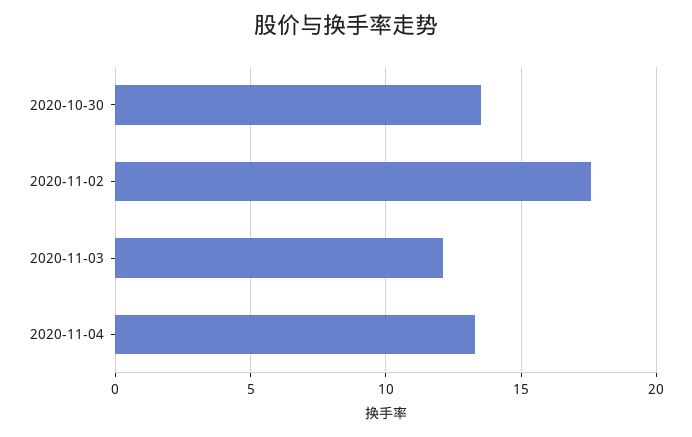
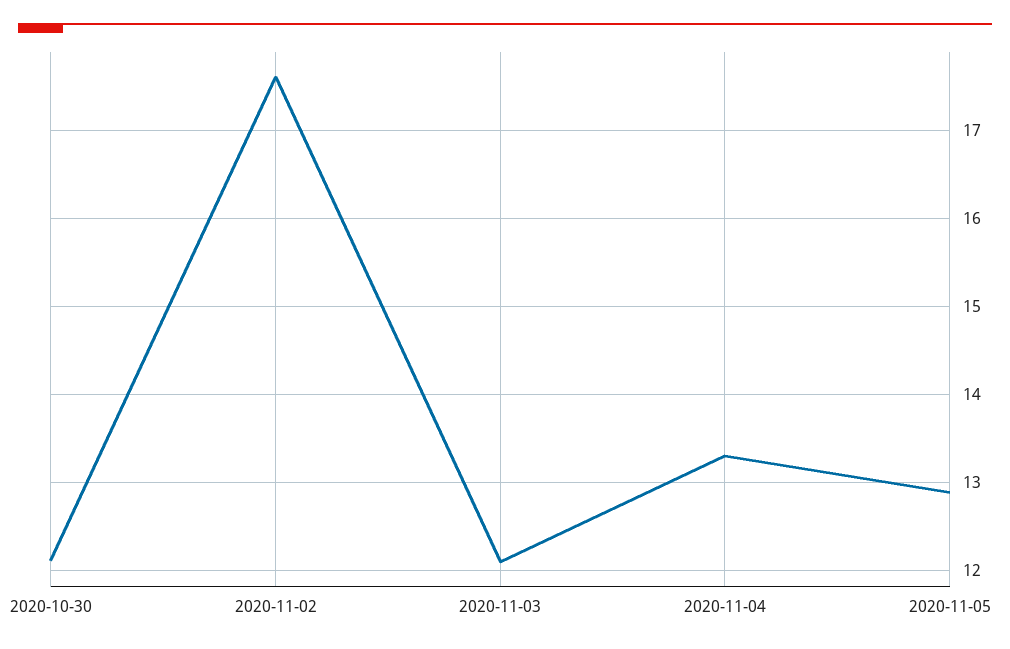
2020-10-30: 13.5 -> 12.1
2020-11-05: none -> 12.9

